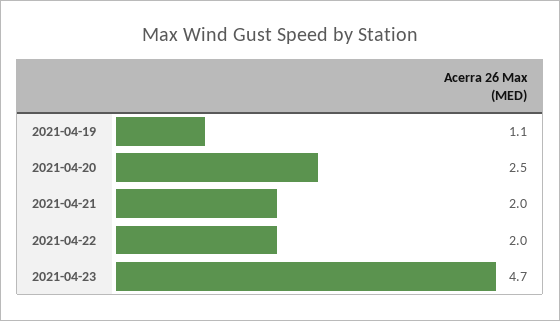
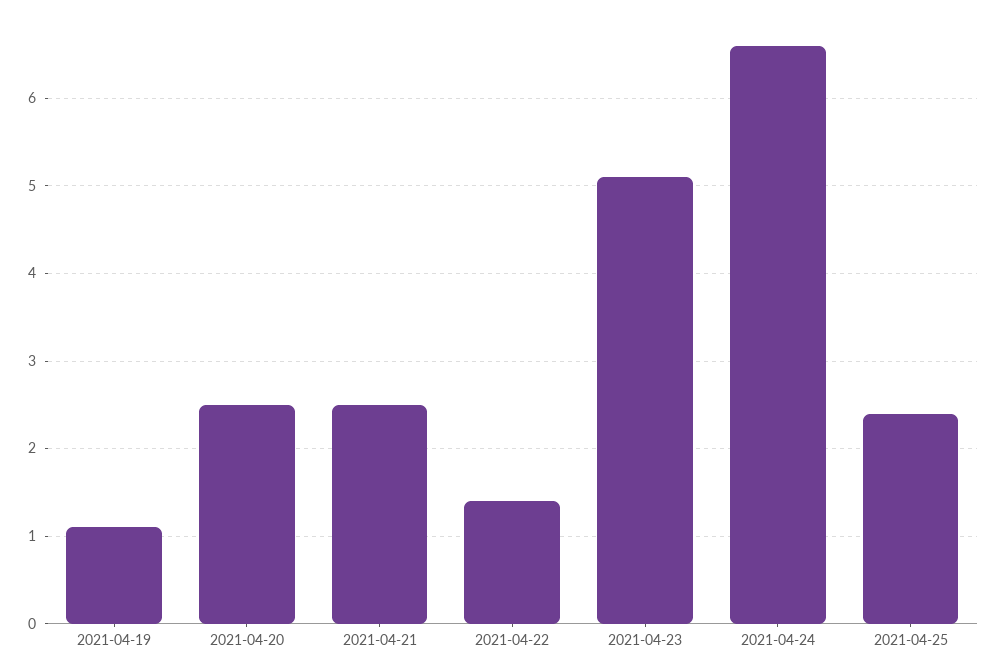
2021-04-21: 2 -> 2.5
2021-04-22: 2 -> 1.4
2021-04-23: 4.7 -> 5.1
2021-04-24: none -> 6.6
2021-04-25: none -> 2.4

